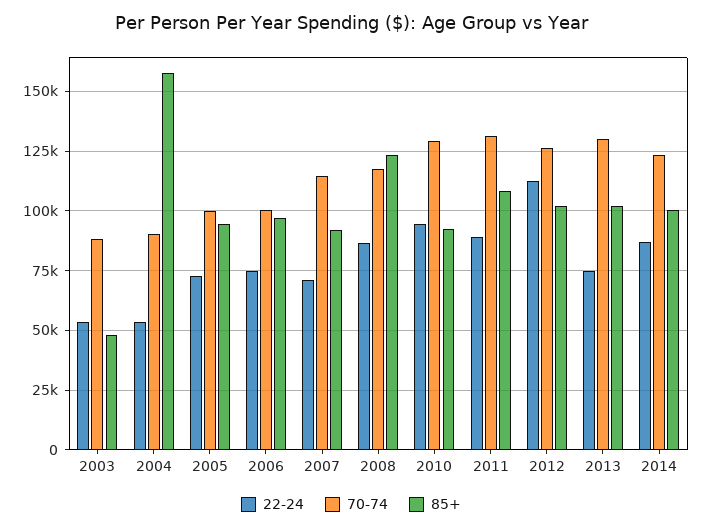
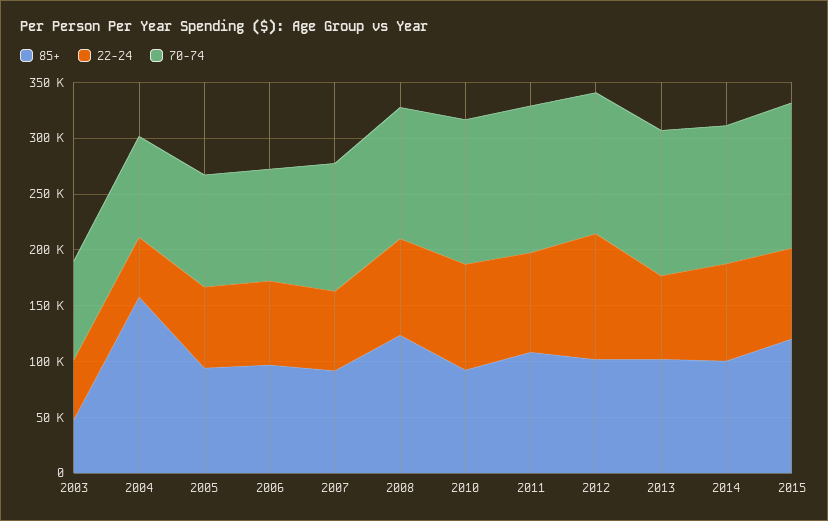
85+, 2015: none -> 120000
22-24, 2015: none -> 80000
70-74, 2015: none -> 130000

